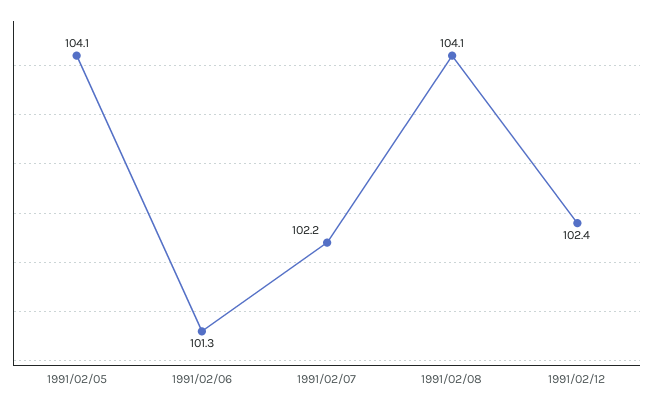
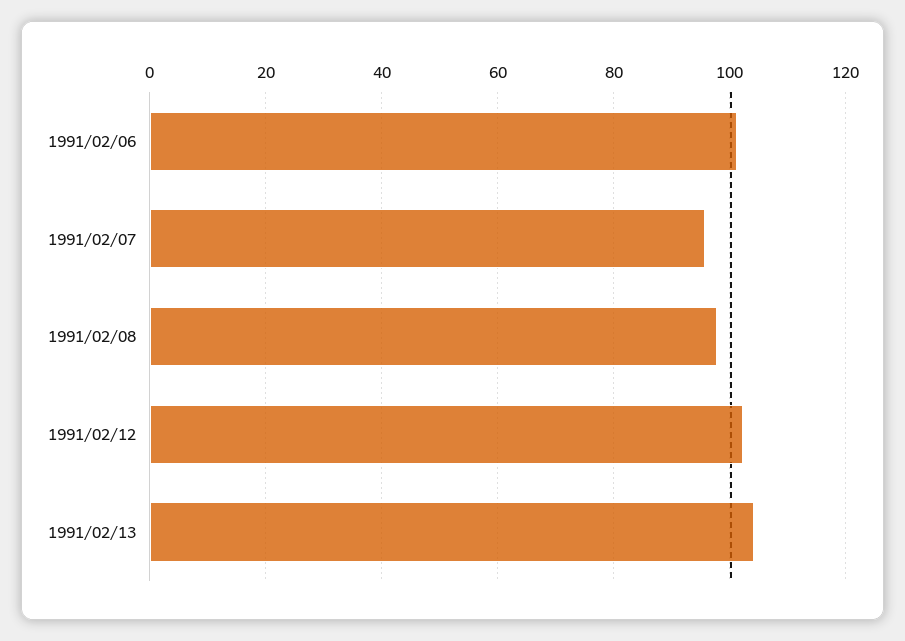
1991/02/05: 104.1 -> none
1991/02/07: 102.2 -> 96
1991/02/08: 104.1 -> 98
1991/02/13: none -> 104

